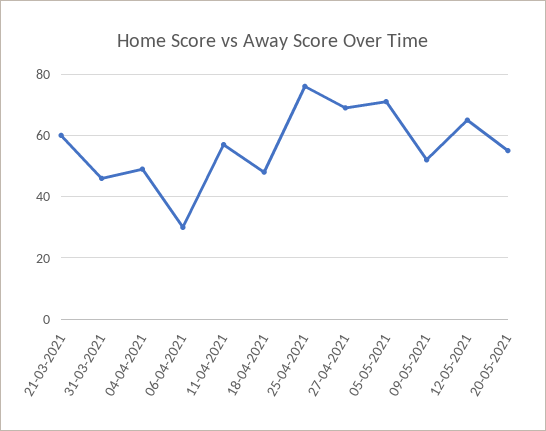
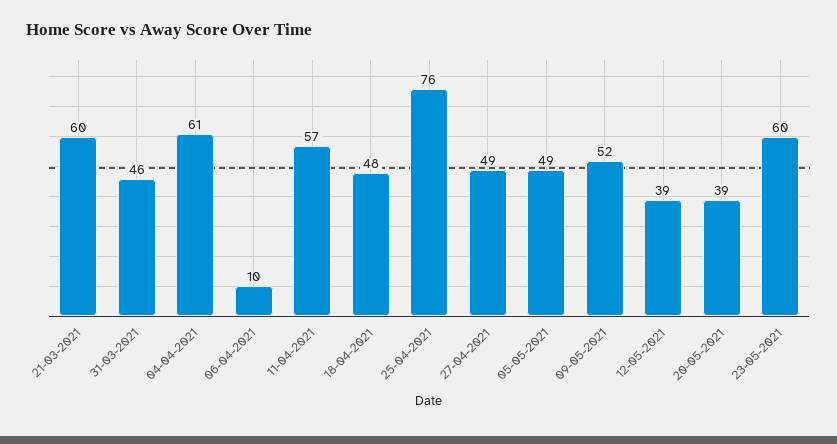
04-04-2021: 50 -> 61
06-04-2021: 30 -> 10
27-04-2021: 70 -> 49
05-05-2021: 70 -> 49
12-05-2021: 65 -> 39
20-05-2021: 55 -> 39
23-05-2021: none -> 60

